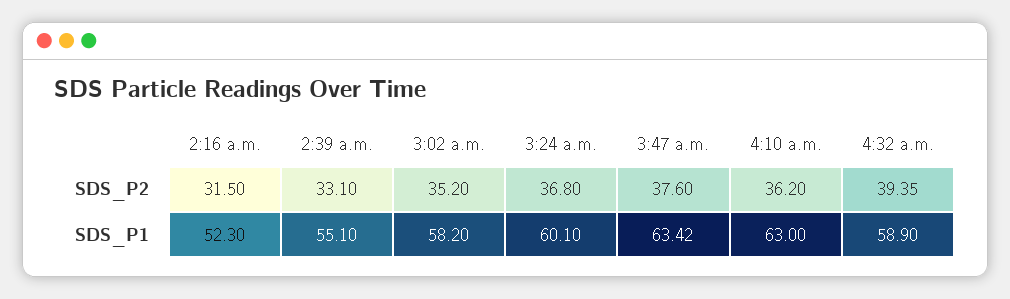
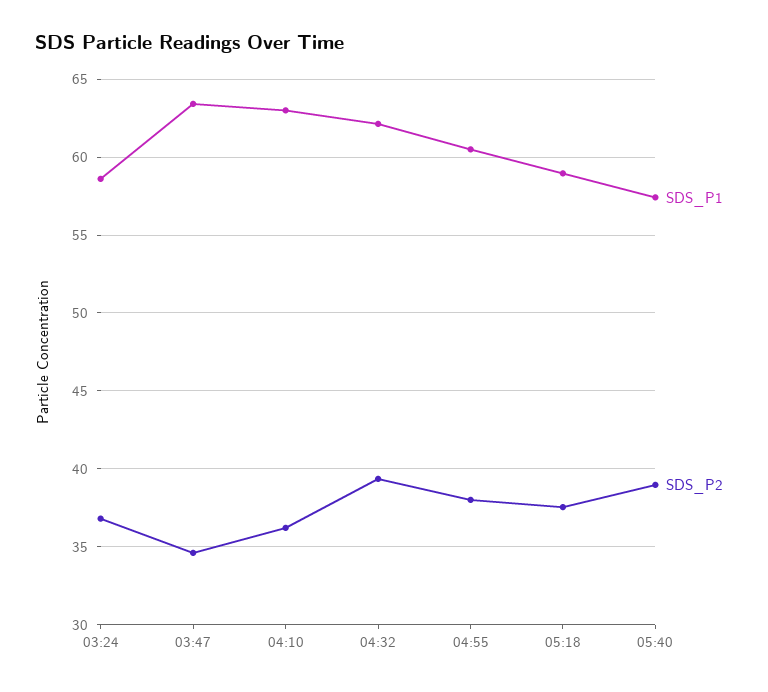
SDS_P2, 2:16 a.m.: 31.5 -> none
SDS_P2, 2:39 a.m.: 33.1 -> none
SDS_P2, 3:02 a.m.: 35.2 -> none
SDS_P2, 3:47 a.m.: 37.6 -> 34.5
SDS_P1, 2:16 a.m.: 52.3 -> none
SDS_P1, 2:39 a.m.: 55.1 -> none
SDS_P1, 3:02 a.m.: 58.2 -> none
SDS_P1, 3:24 a.m.: 60.1 -> 58.5
SDS_P1, 4:32 a.m.: 58.9 -> 62
SDS_P1, 04:55: none -> 60.5
SDS_P2, 04:55: none -> 38
SDS_P1, 05:18: none -> 59
SDS_P2, 05:18: none -> 37.5
SDS_P1, 05:40: none -> 57.5
SDS_P2, 05:40: none -> 39

